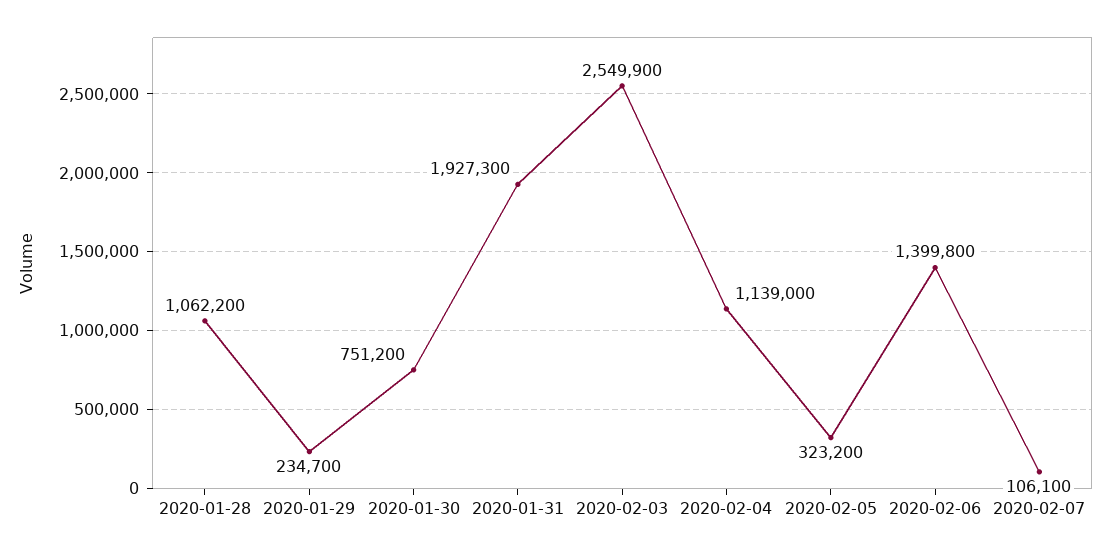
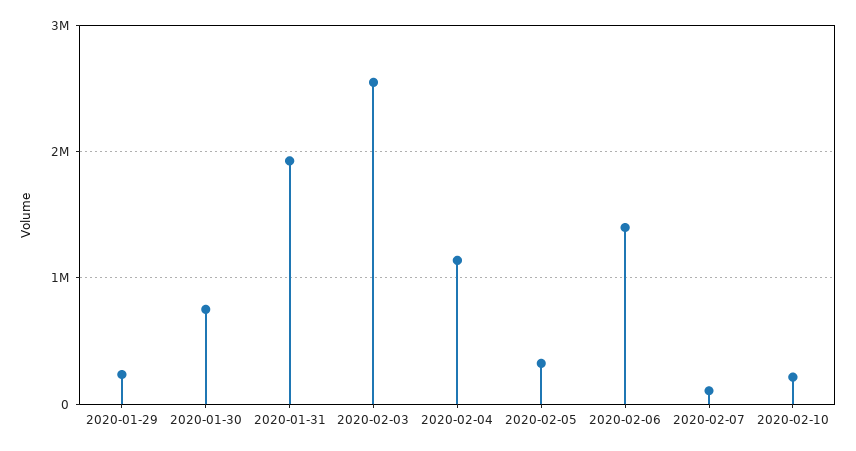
2020-01-28: 1062200 -> none
2020-02-10: none -> 200000

